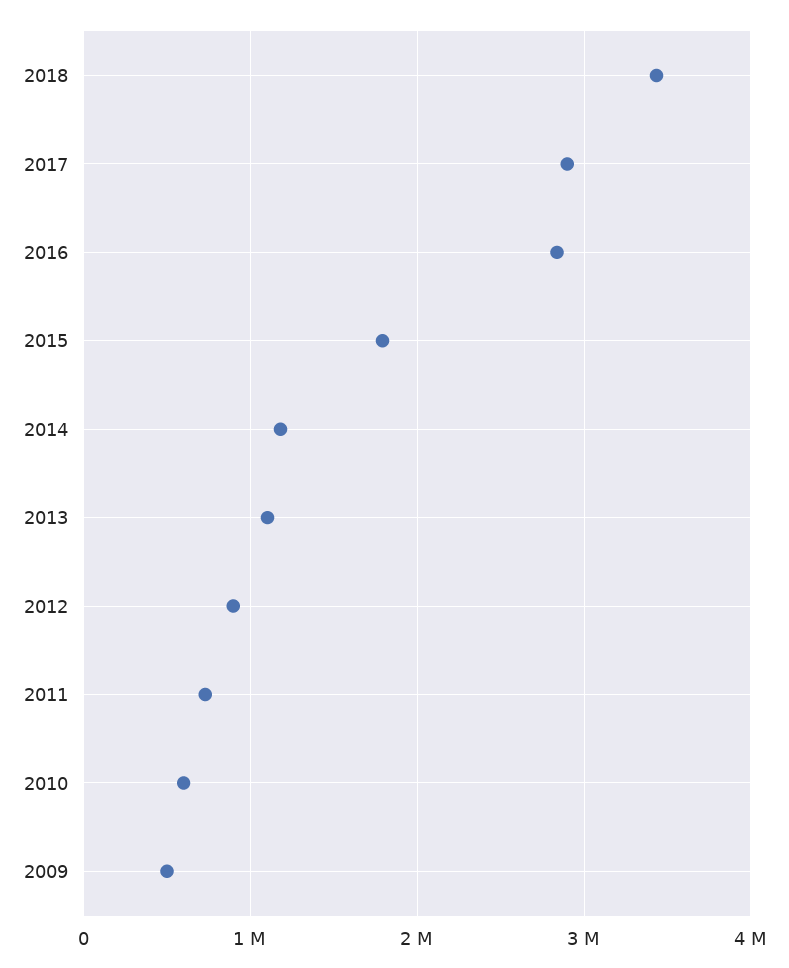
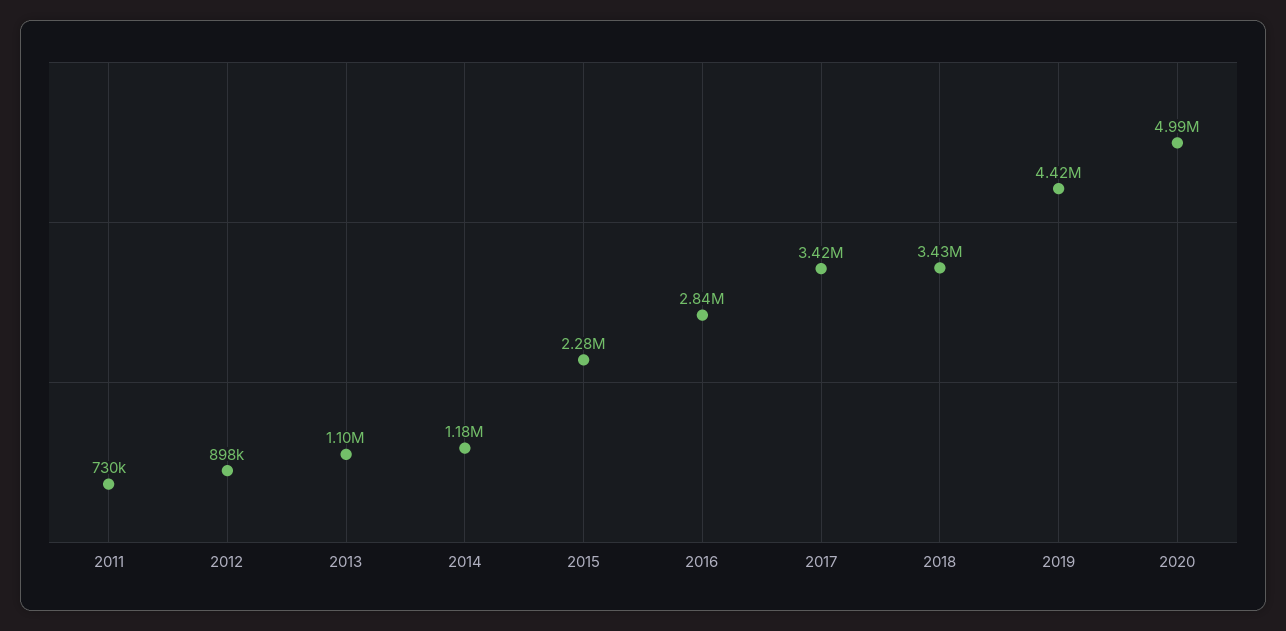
2017: 2900000 -> 3420000
2015: 1800000 -> 2280000
2010: 600000 -> none
2009: 500000 -> none
2019: none -> 4420000
2020: none -> 4990000

